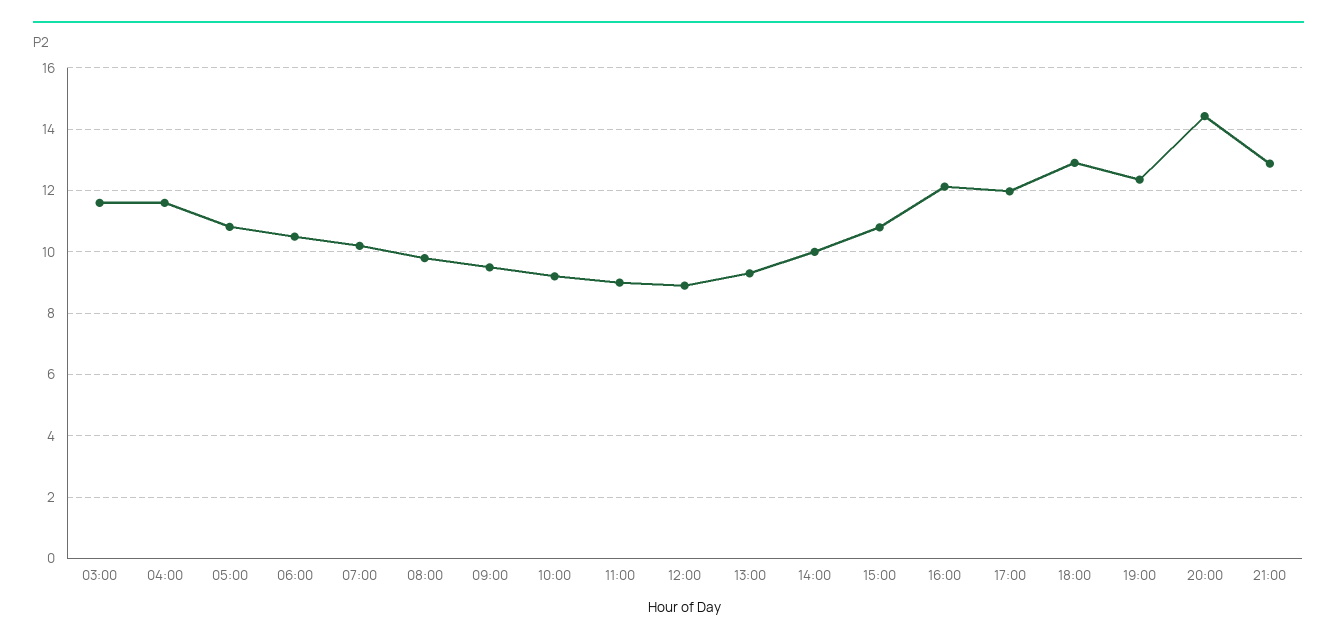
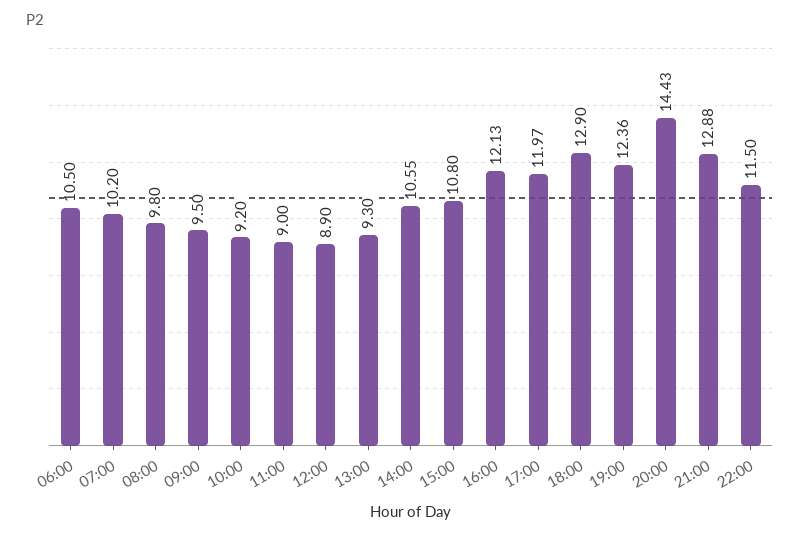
03:00: 11.6 -> none
04:00: 11.6 -> none
05:00: 10.8 -> none
14:00: 10 -> 10.55
22:00: none -> 11.5

